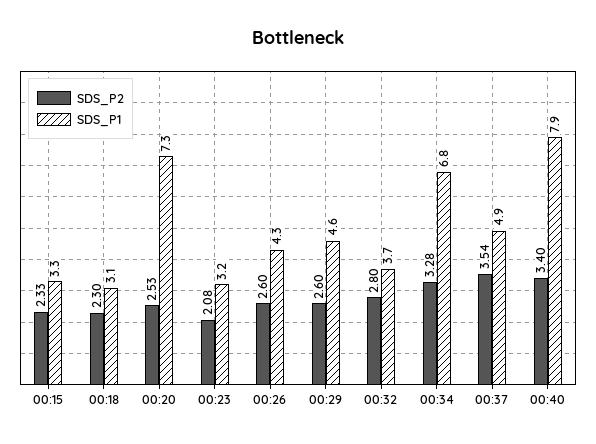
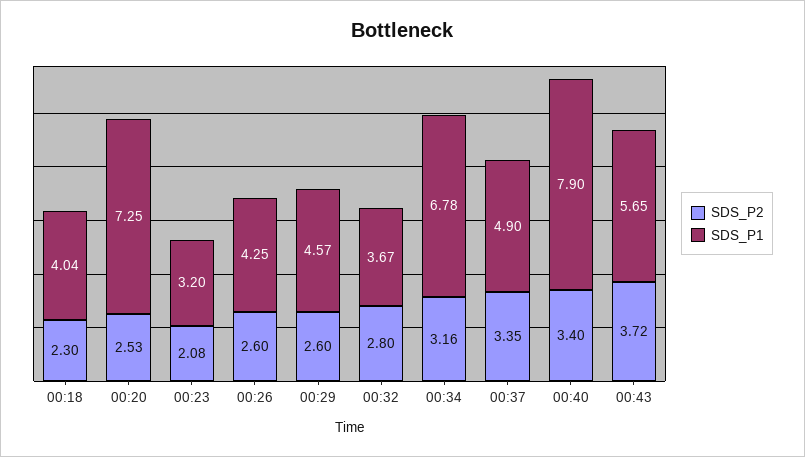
SDS_P2, 00:15: 2.33 -> none
SDS_P1, 00:15: 3.3 -> none
SDS_P1, 00:18: 3.1 -> 4.04
SDS_P2, 00:34: 3.28 -> 3.16
SDS_P2, 00:37: 3.54 -> 3.35
SDS_P2, 00:43: none -> 3.72
SDS_P1, 00:43: none -> 5.65

